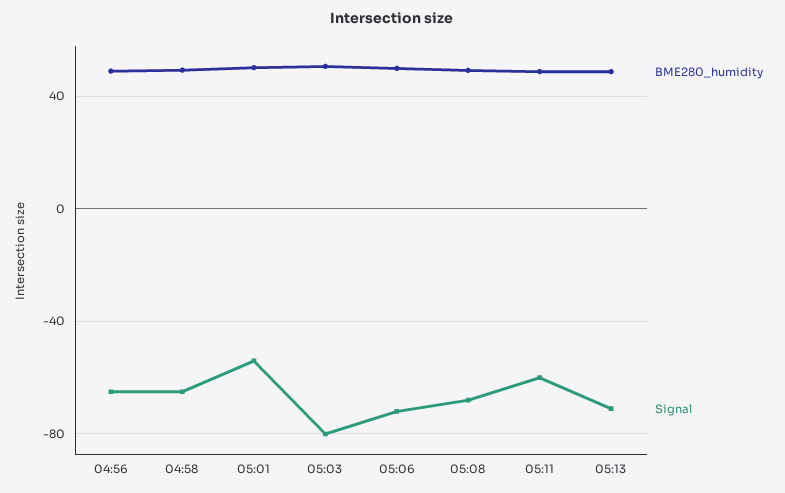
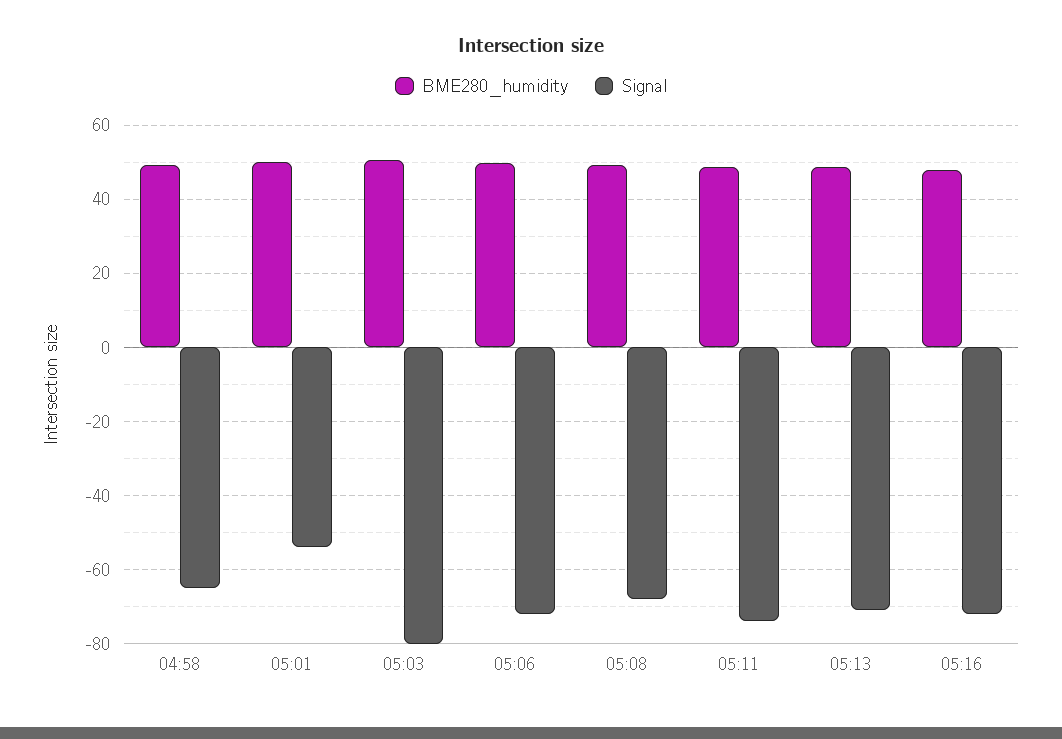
BME280_humidity, 04:56: 50 -> none
Signal, 04:56: -65 -> none
Signal, 05:11: -60 -> -74
BME280_humidity, 05:16: none -> 48
Signal, 05:16: none -> -72

